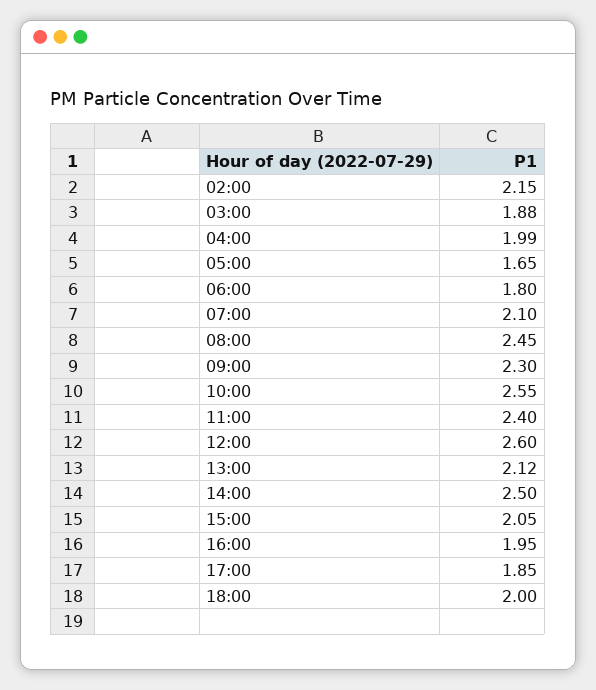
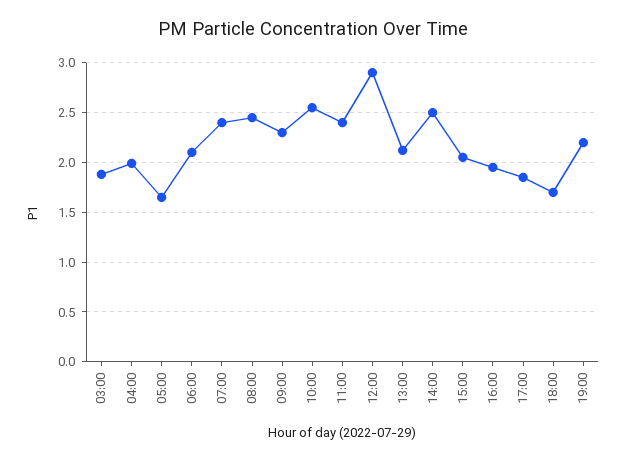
02:00: 2.15 -> none
06:00: 1.8 -> 2.1
07:00: 2.1 -> 2.4
12:00: 2.6 -> 2.9
18:00: 2 -> 1.7
19:00: none -> 2.2

